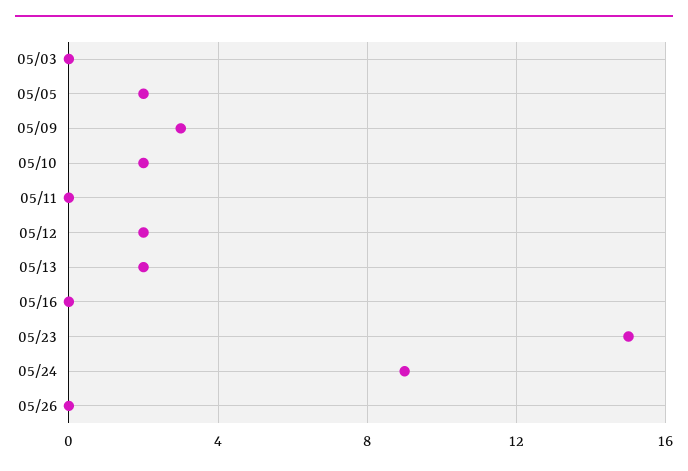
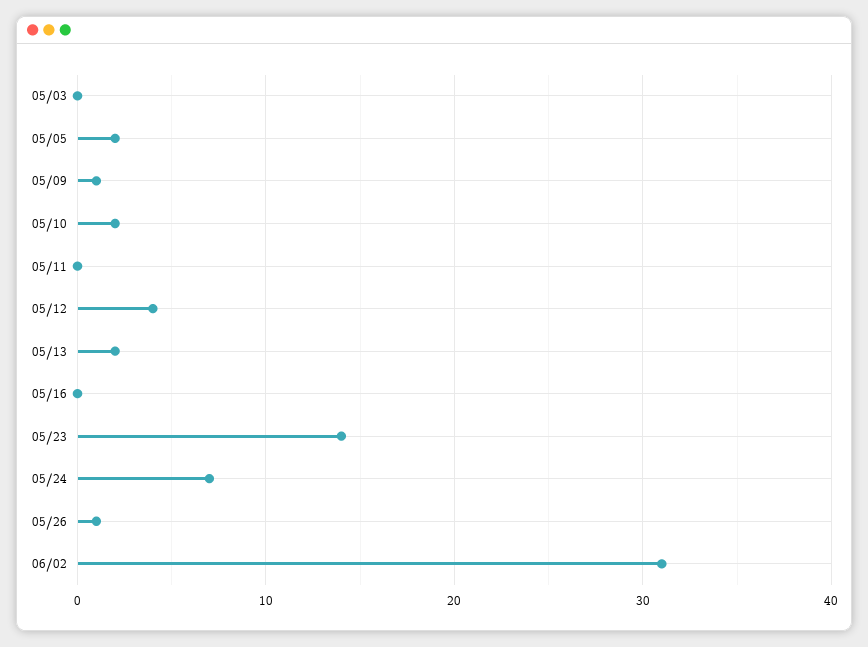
05/09: 3 -> 1
05/12: 2 -> 4
05/23: 15 -> 14
05/24: 9 -> 7
05/26: 0 -> 1
06/02: none -> 31

